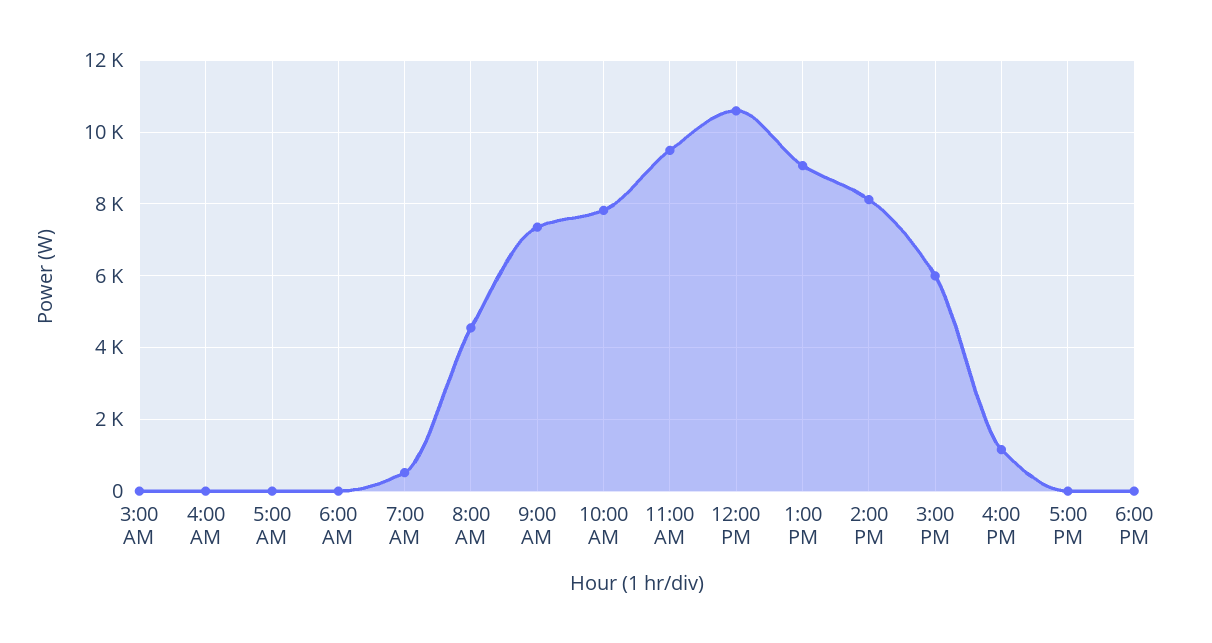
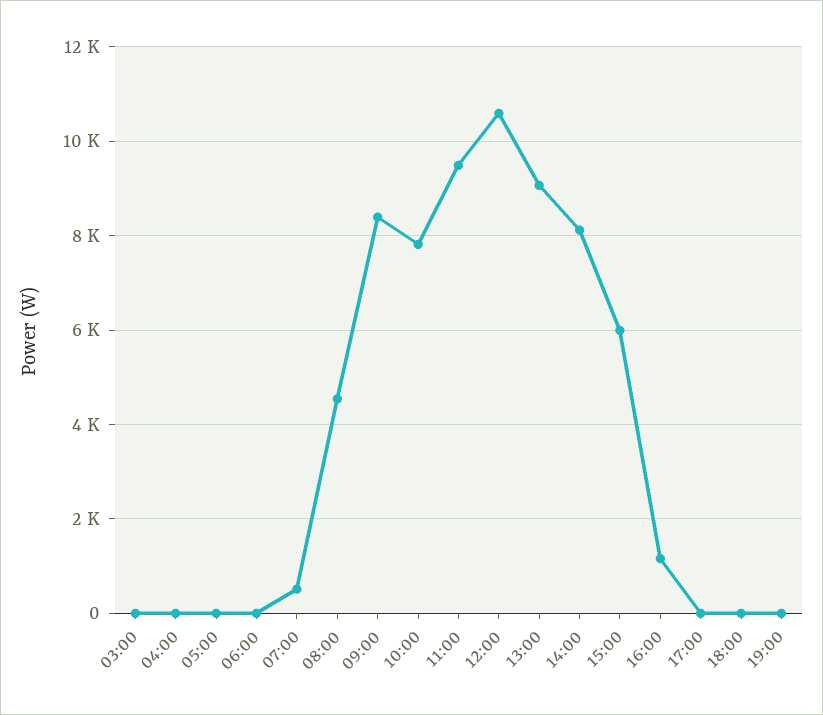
9:00 AM: 7400 -> 8400
19:00: none -> 0

